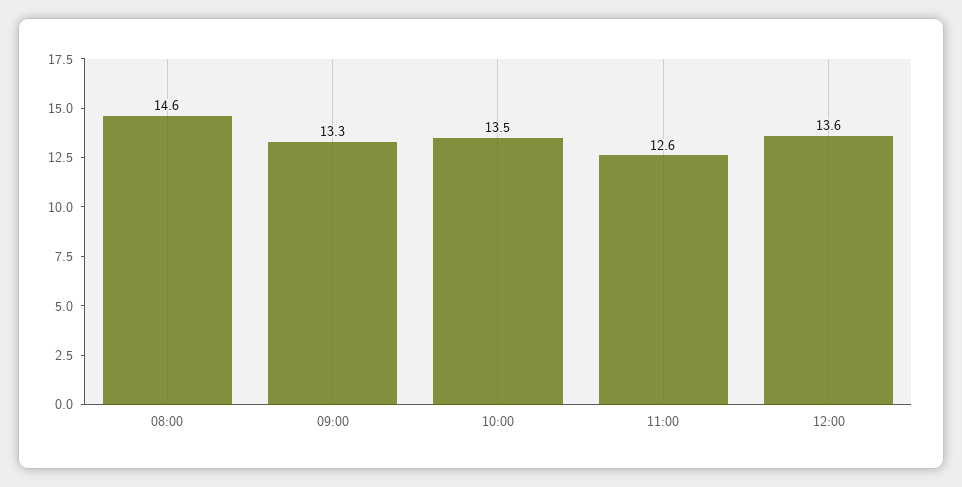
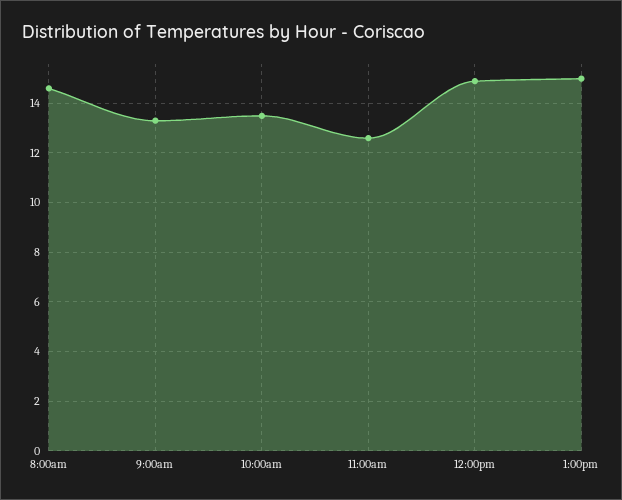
12:00: 13.6 -> 15
1:00pm: none -> 15

